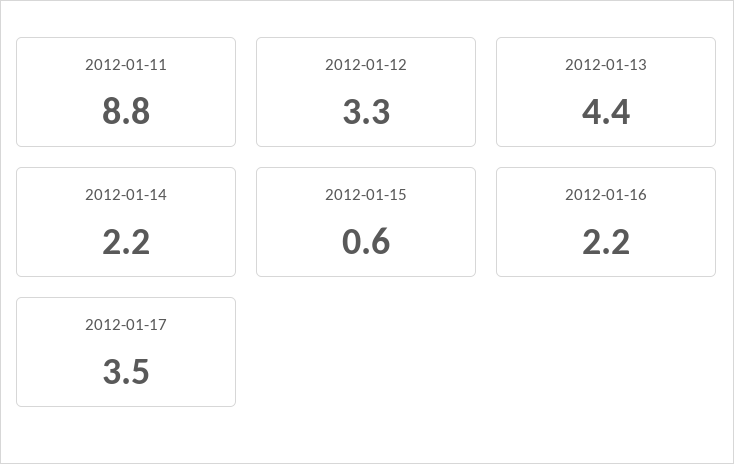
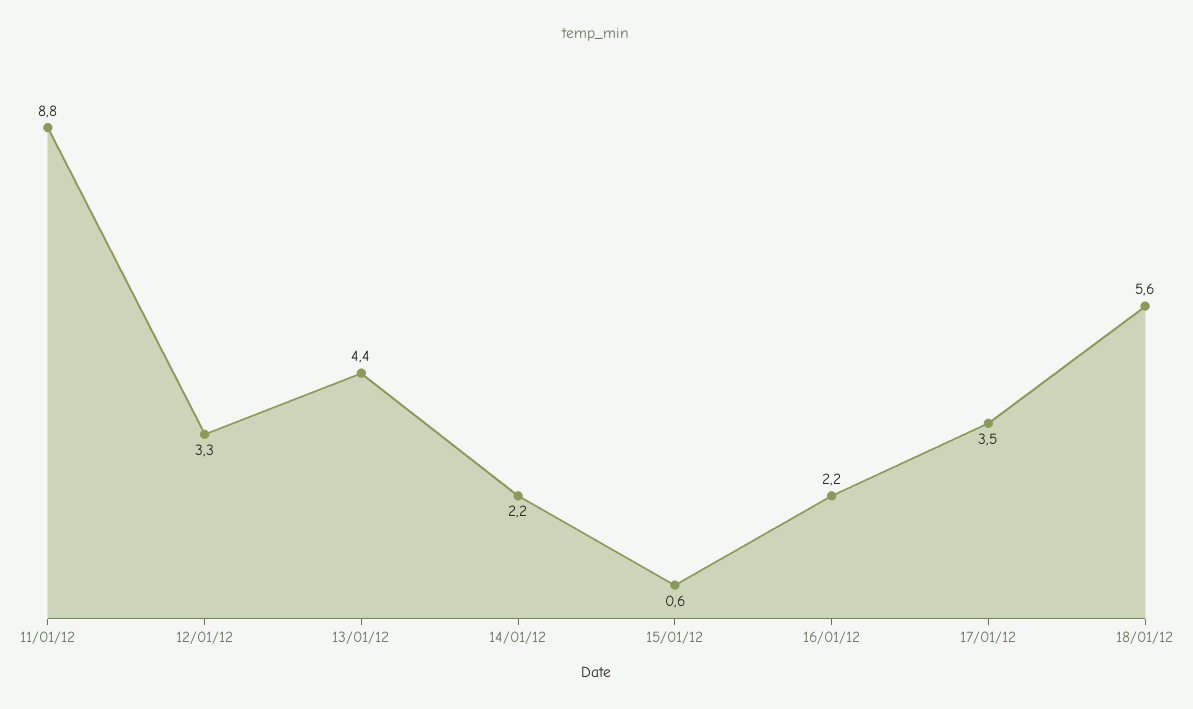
18/01/12: none -> 5.6

